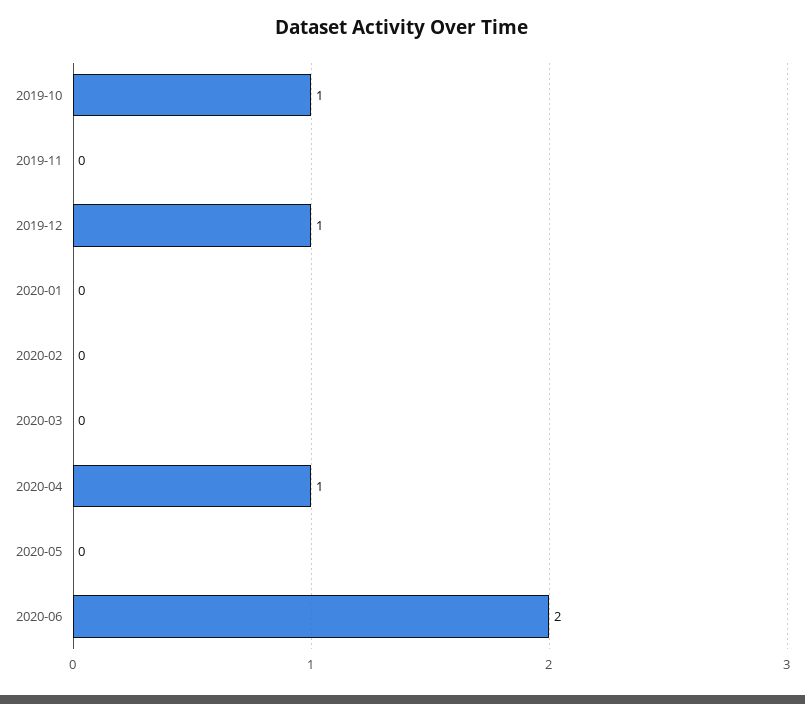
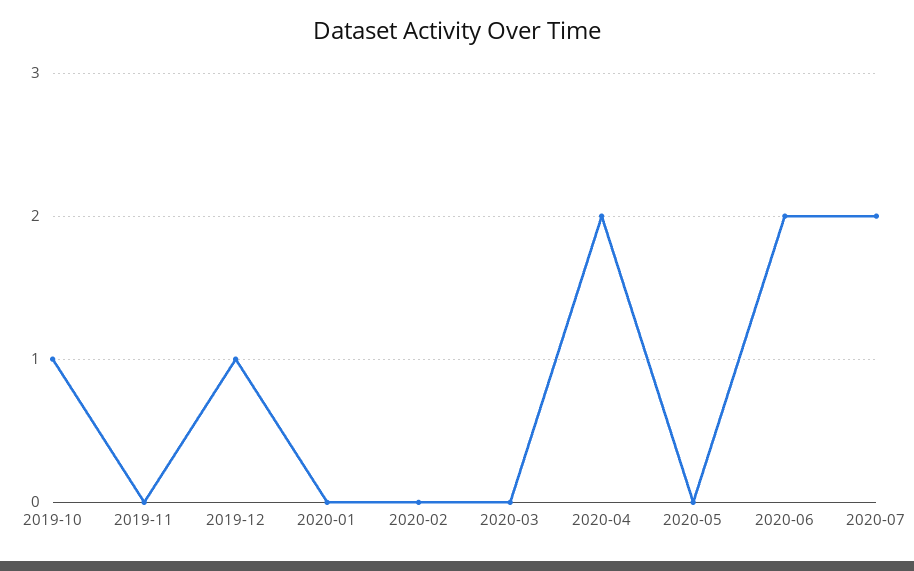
2020-04: 1 -> 2
2020-07: none -> 2

